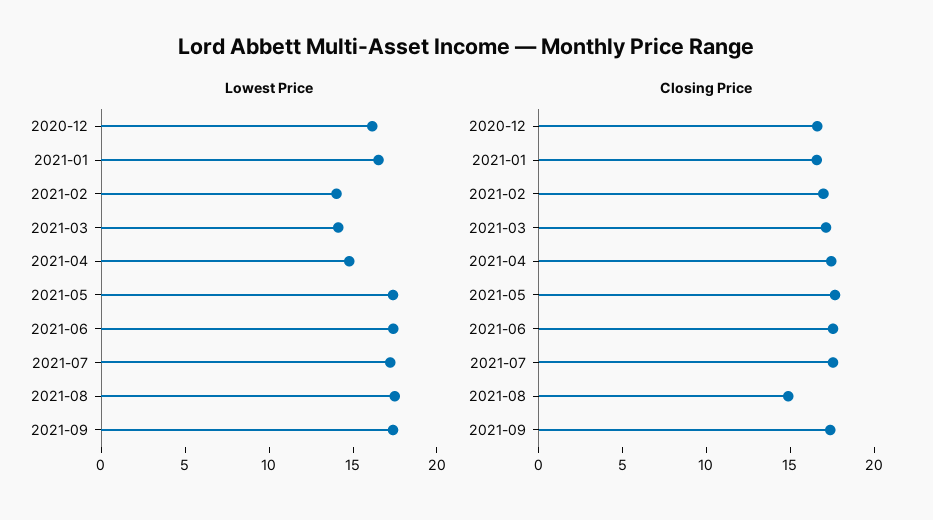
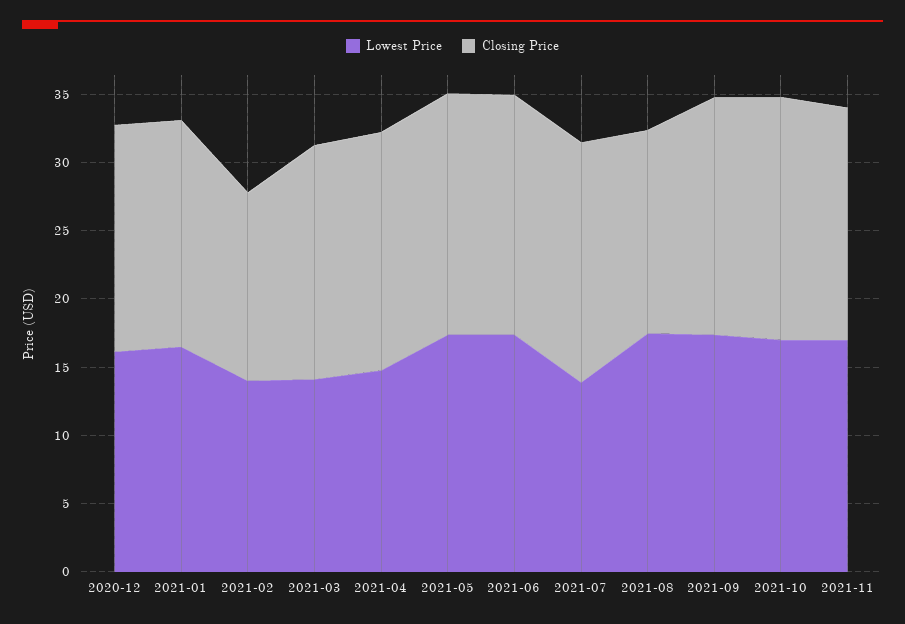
Lowest Price, 2021-07: 17 -> 14
Closing Price, 2021-02: 17 -> 14
Lowest Price, 2021-10: none -> 17
Closing Price, 2021-10: none -> 18
Lowest Price, 2021-11: none -> 17
Closing Price, 2021-11: none -> 17

